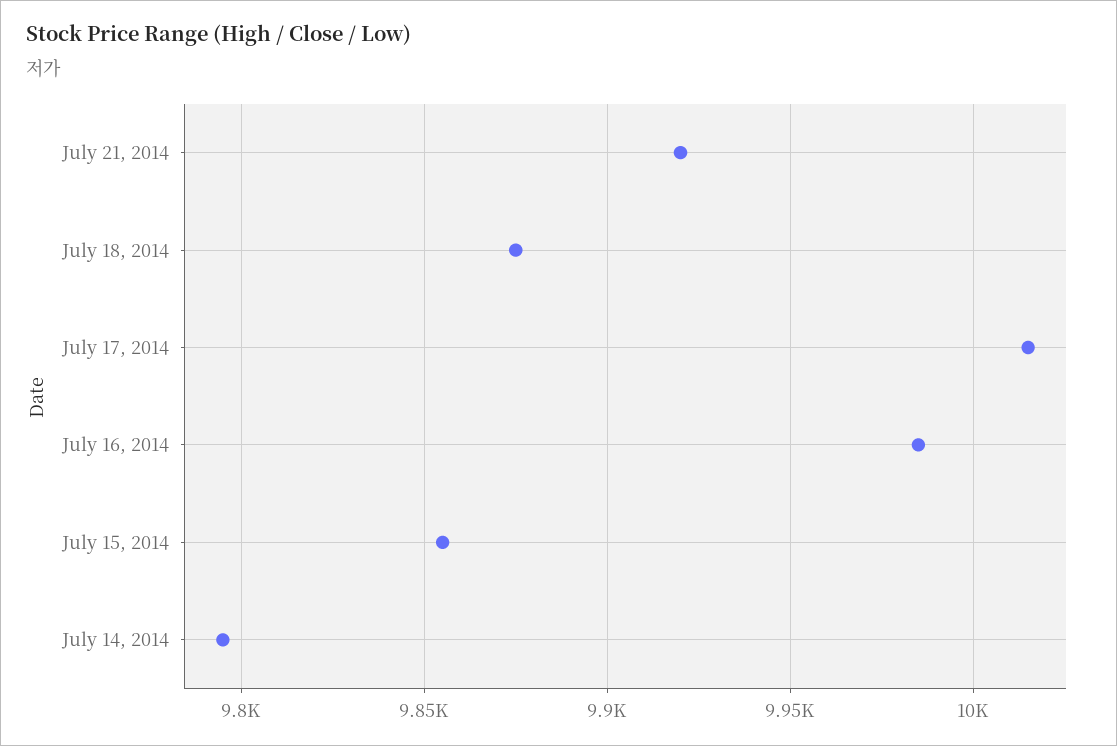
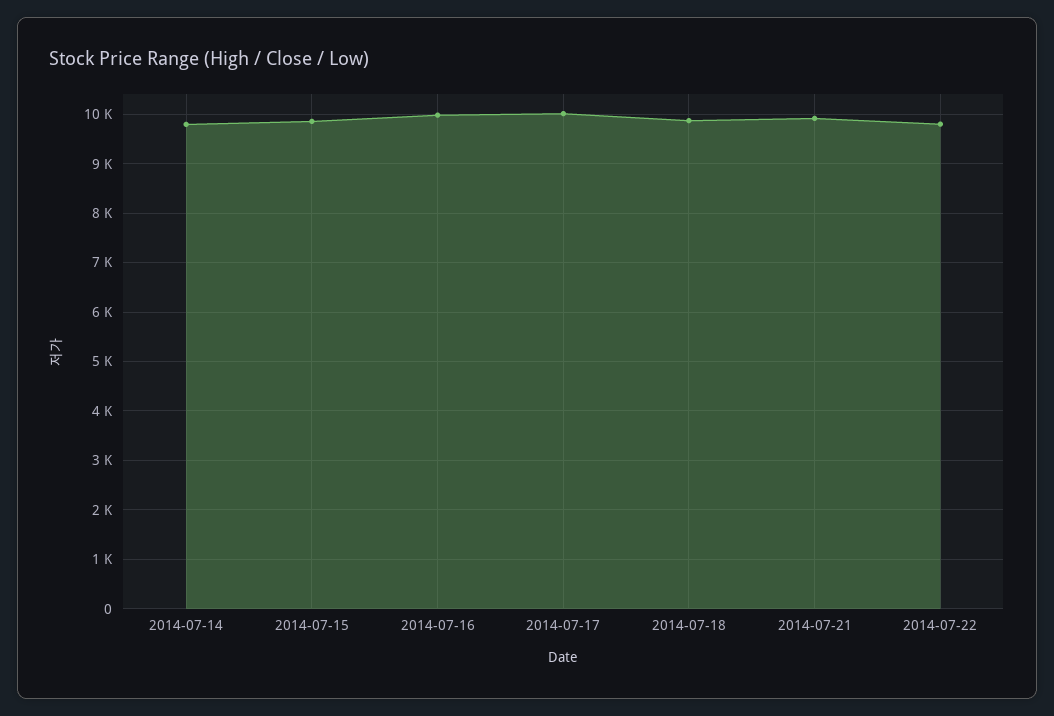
2014-07-22: none -> 9800

